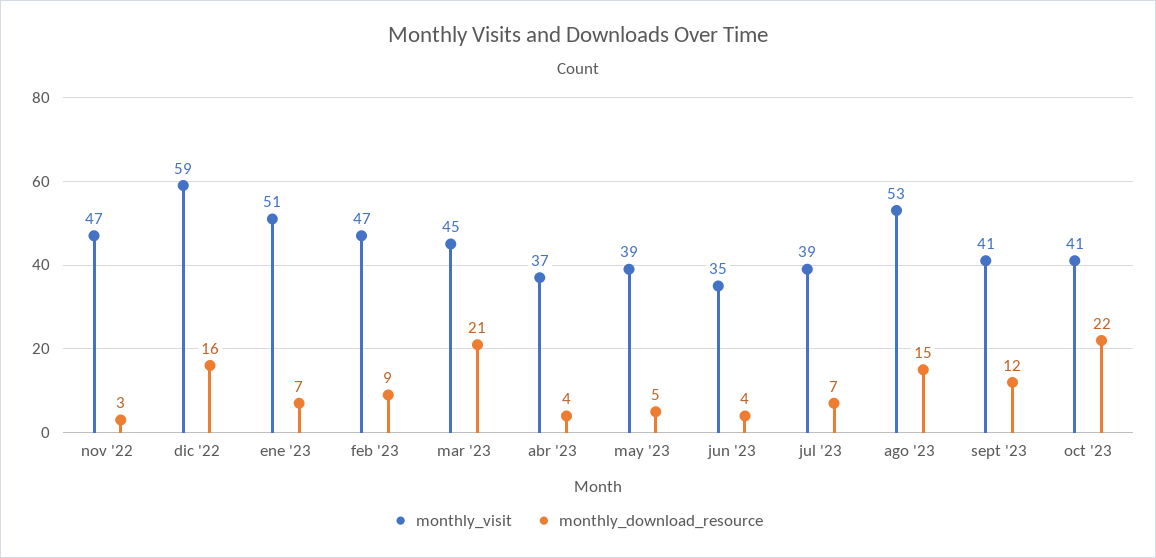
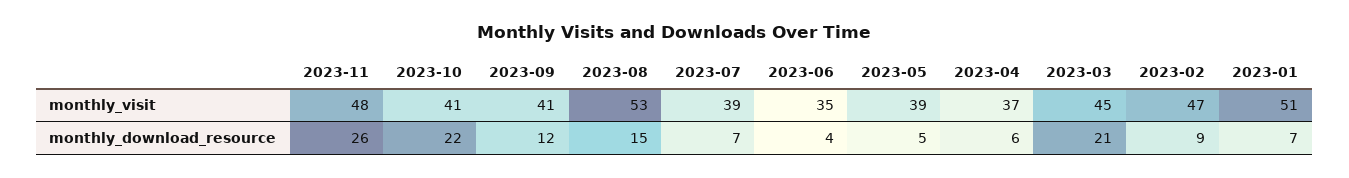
monthly_visit, nov '22: 47 -> none
monthly_download_resource, nov '22: 3 -> none
monthly_visit, dic '22: 59 -> none
monthly_download_resource, dic '22: 16 -> none
monthly_download_resource, abr '23: 4 -> 6
monthly_visit, 2023-11: none -> 48
monthly_download_resource, 2023-11: none -> 26

